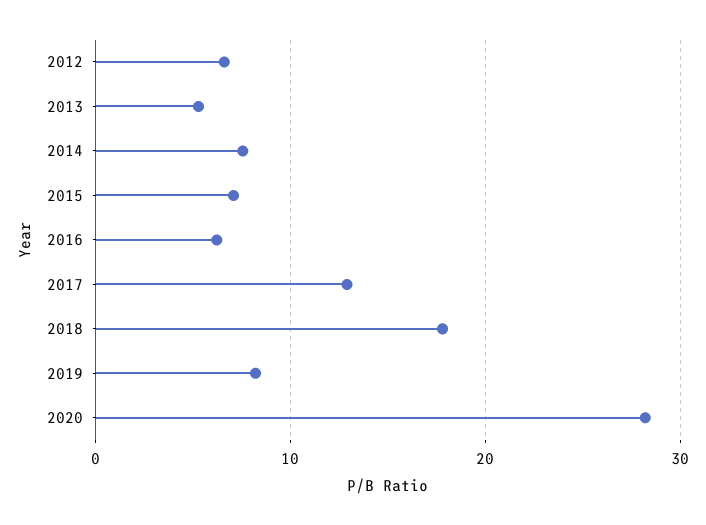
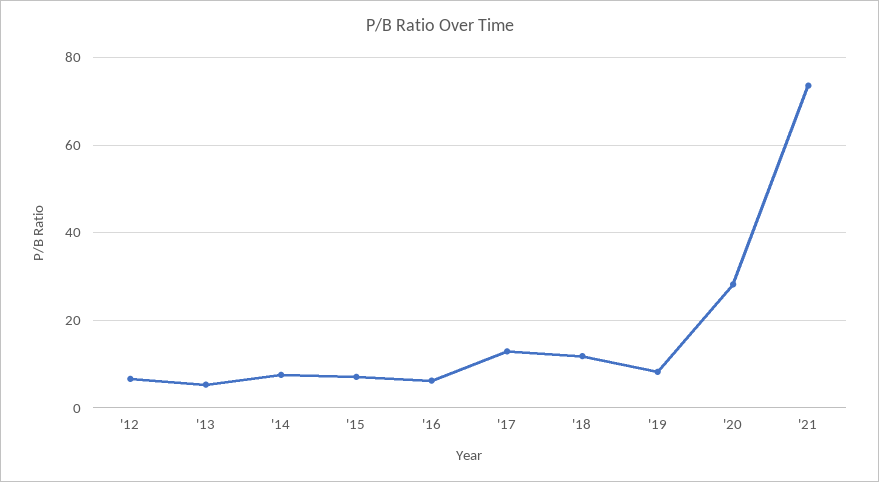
2018: 18 -> 12
'21: none -> 74

